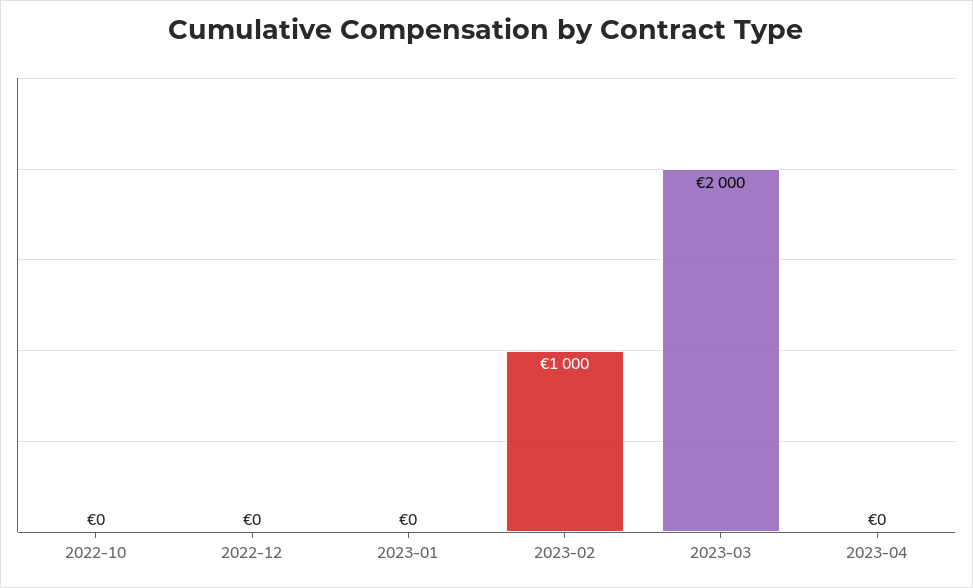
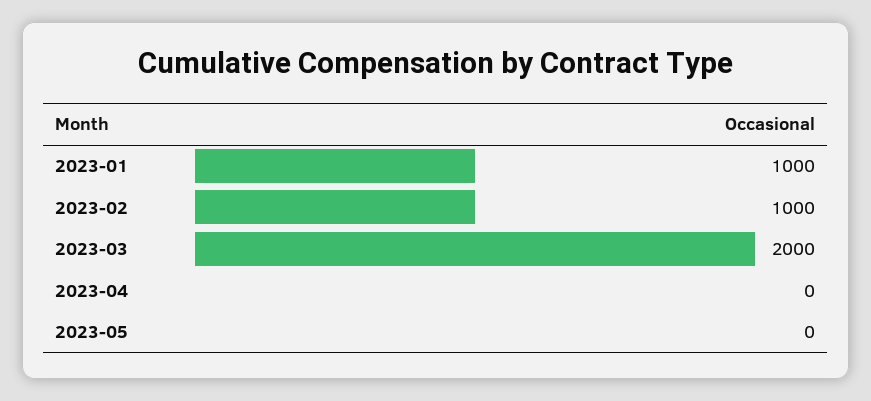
2022-10: 0 -> none
2022-12: 0 -> none
2023-01: 0 -> 1000
2023-05: none -> 0

